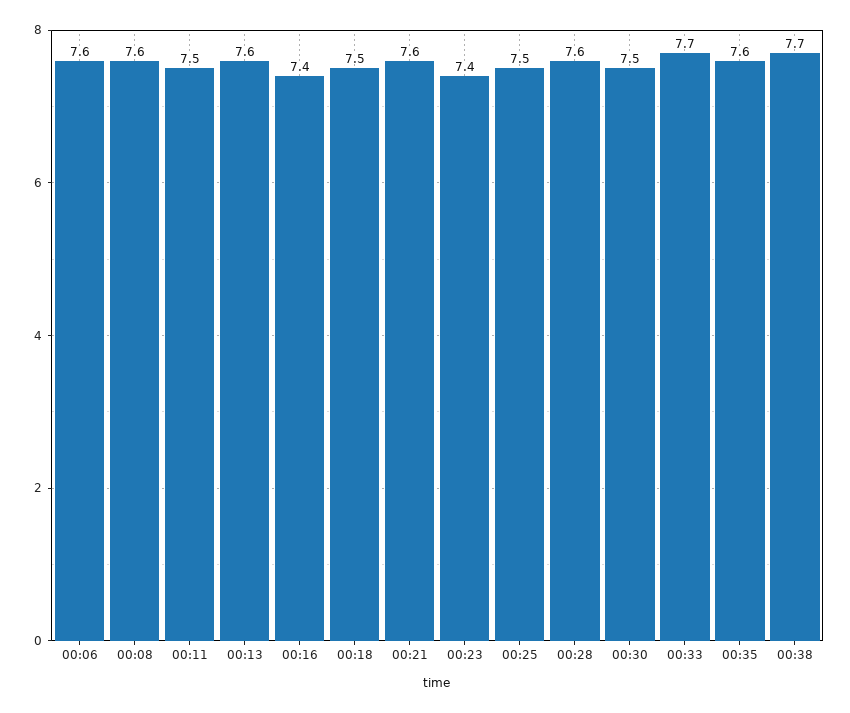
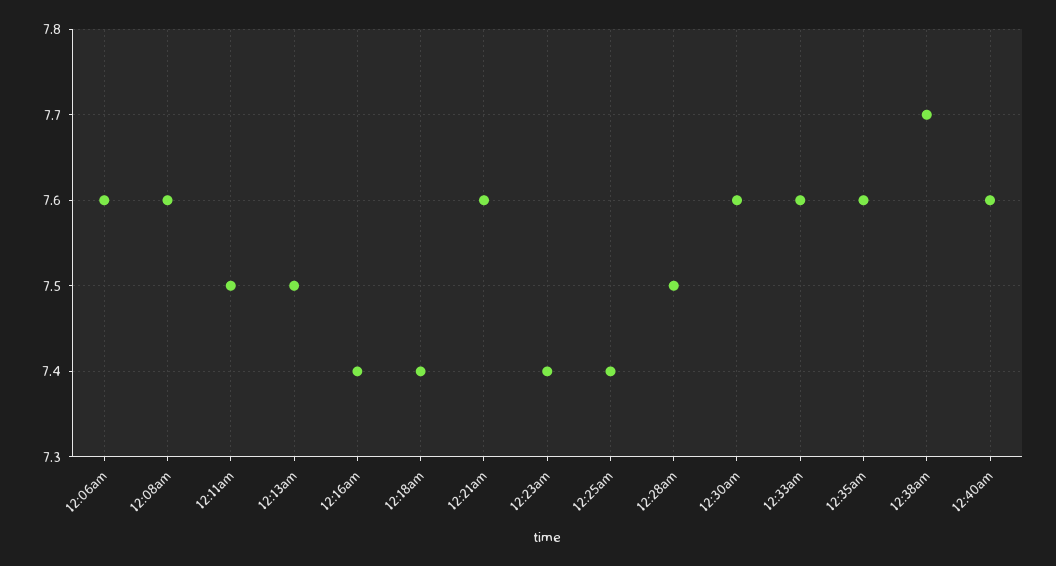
00:13: 7.6 -> 7.5
00:18: 7.5 -> 7.4
00:25: 7.5 -> 7.4
00:28: 7.6 -> 7.5
00:30: 7.5 -> 7.6
00:33: 7.7 -> 7.6
12:40am: none -> 7.6

